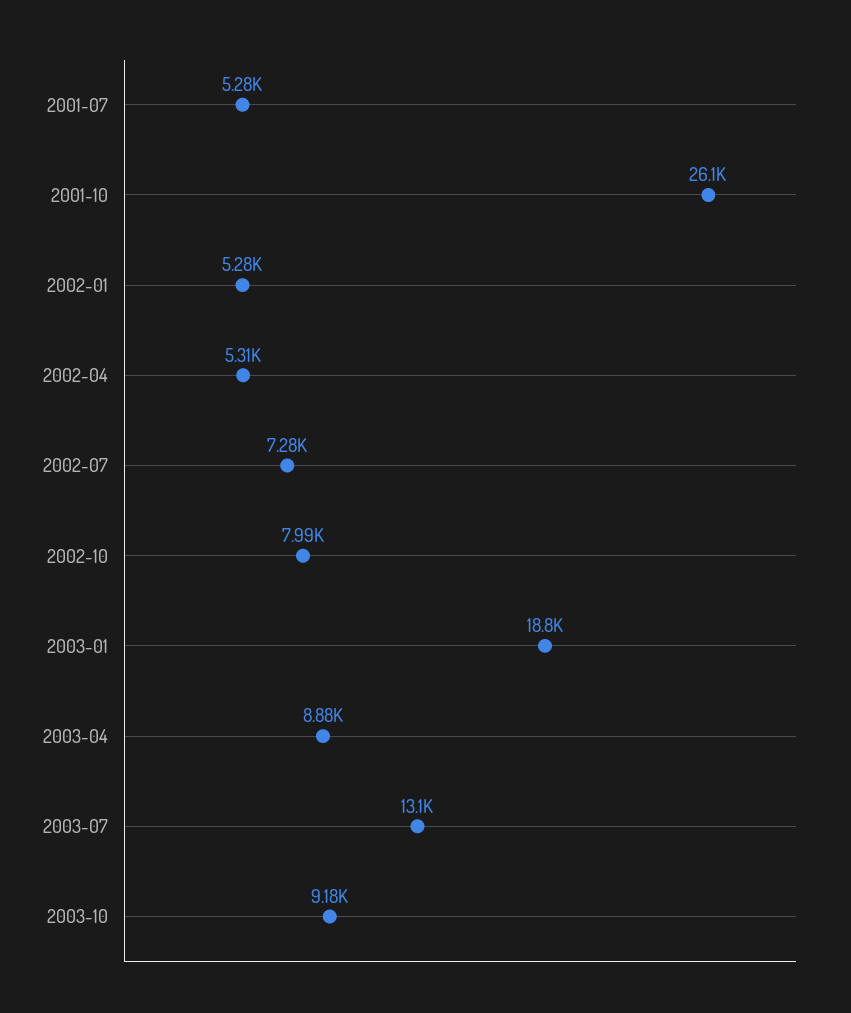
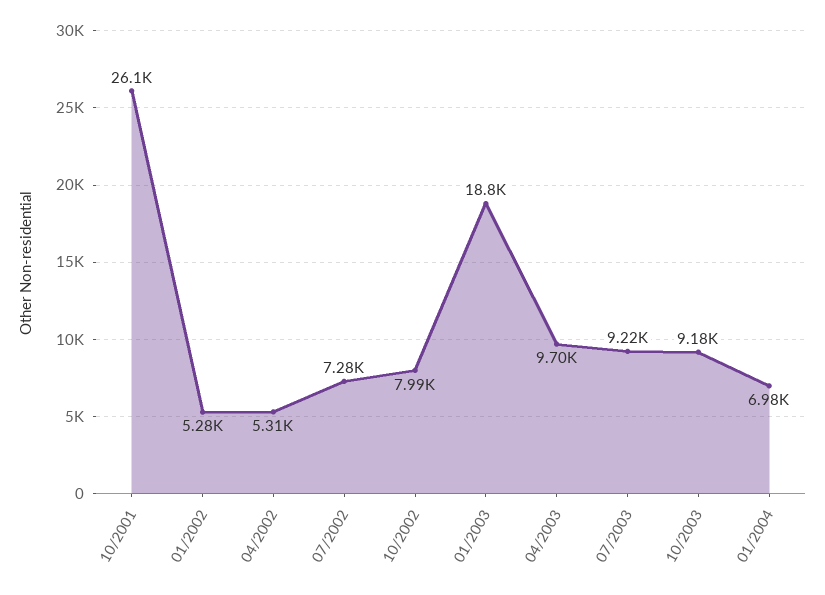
2001-07: 5280 -> none
2003-04: 8880 -> 9700
2003-07: 13100 -> 9220
01/2004: none -> 6980

